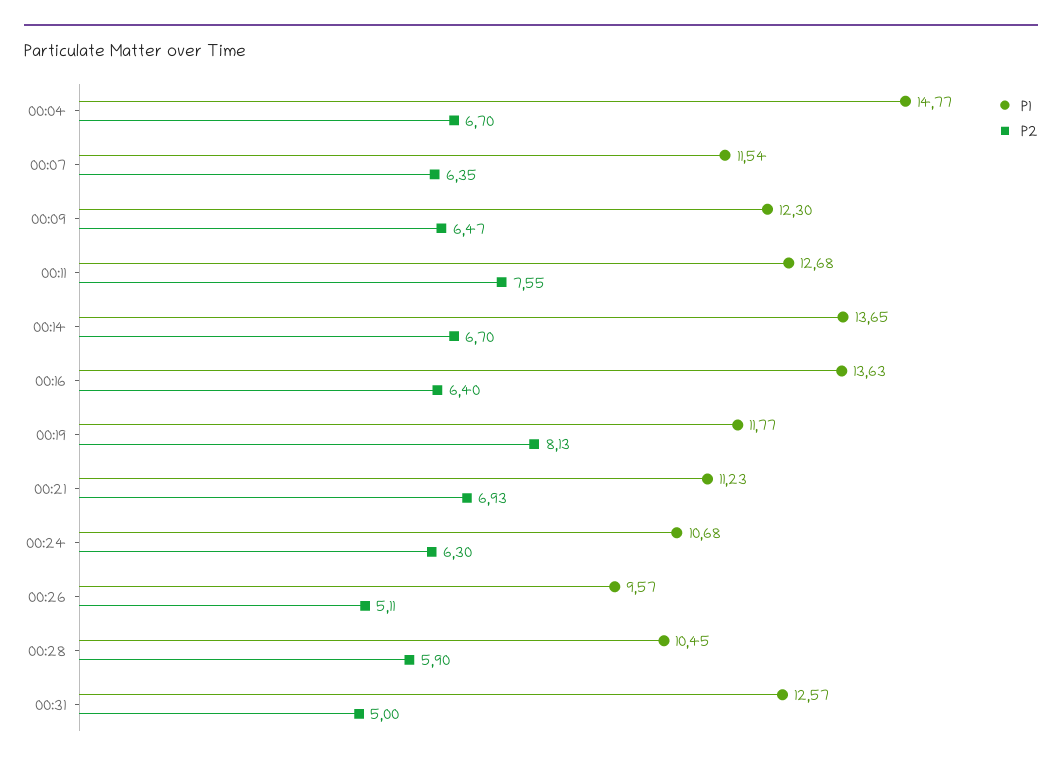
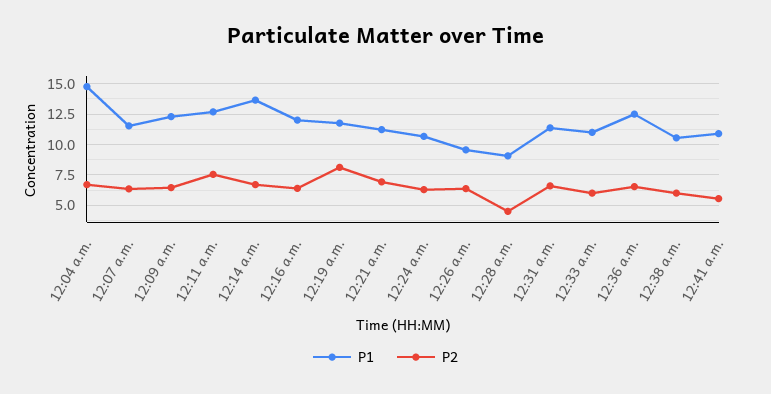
P1, 00:16: 13.63 -> 12
P2, 00:26: 5.11 -> 6.5
P1, 00:28: 10.45 -> 9
P2, 00:28: 5.9 -> 4.5
P1, 00:31: 12.57 -> 11.5
P2, 00:31: 5 -> 6.5
P1, 12:33 a.m.: none -> 11
P2, 12:33 a.m.: none -> 6
P1, 12:36 a.m.: none -> 12.5
P2, 12:36 a.m.: none -> 6.5
P1, 12:38 a.m.: none -> 10.5
P2, 12:38 a.m.: none -> 6
P1, 12:41 a.m.: none -> 11
P2, 12:41 a.m.: none -> 5.5

